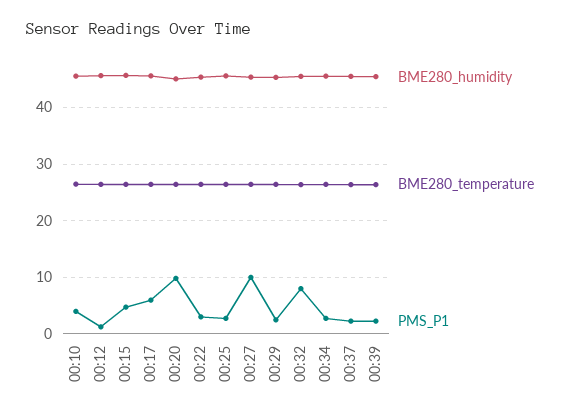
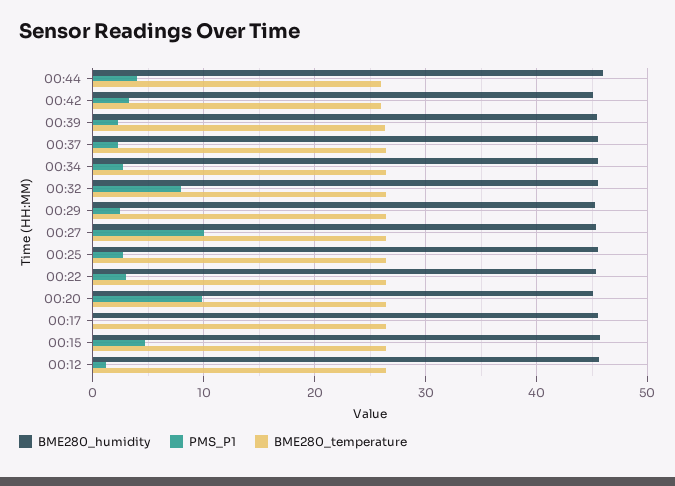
BME280_humidity, 00:10: 46 -> none
BME280_temperature, 00:10: 26 -> none
PMS_P1, 00:10: 4 -> none
PMS_P1, 00:17: 6 -> 0
BME280_humidity, 00:44: none -> 46
PMS_P1, 00:44: none -> 4
BME280_temperature, 00:44: none -> 26
BME280_humidity, 00:42: none -> 45
PMS_P1, 00:42: none -> 3
BME280_temperature, 00:42: none -> 26

